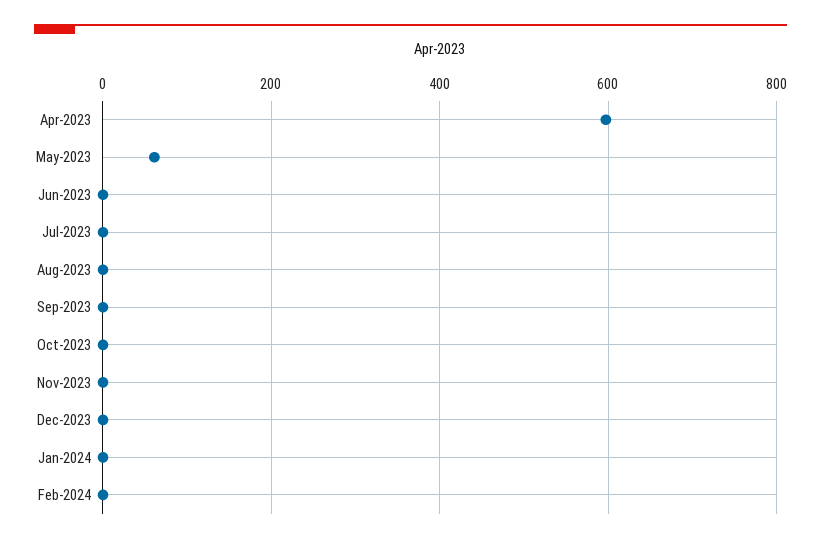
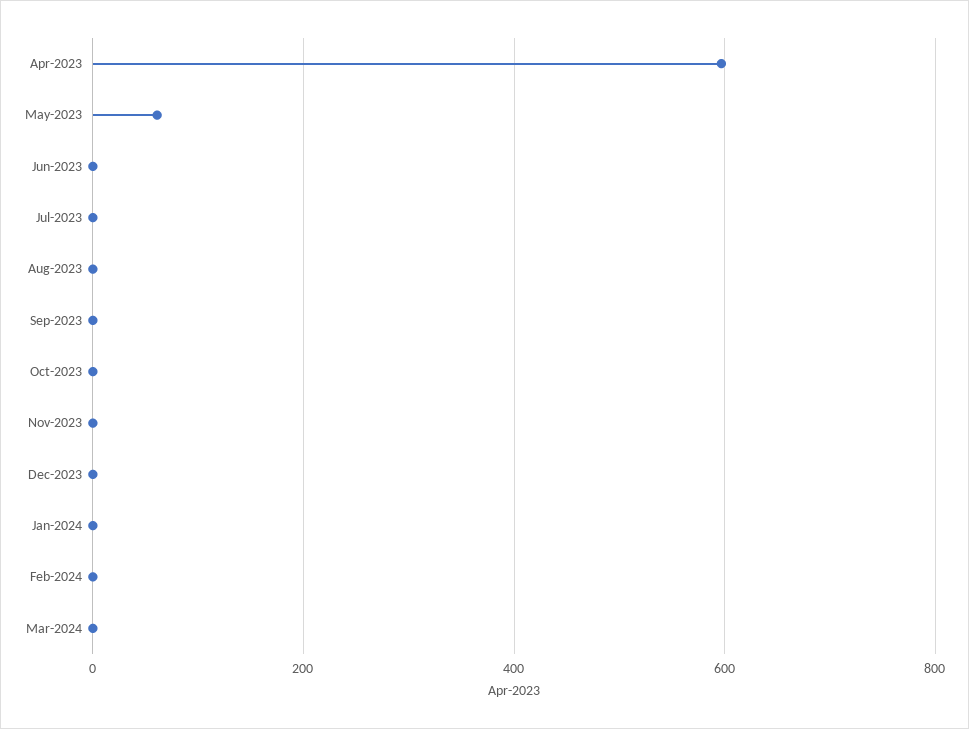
Mar-2024: none -> 0

